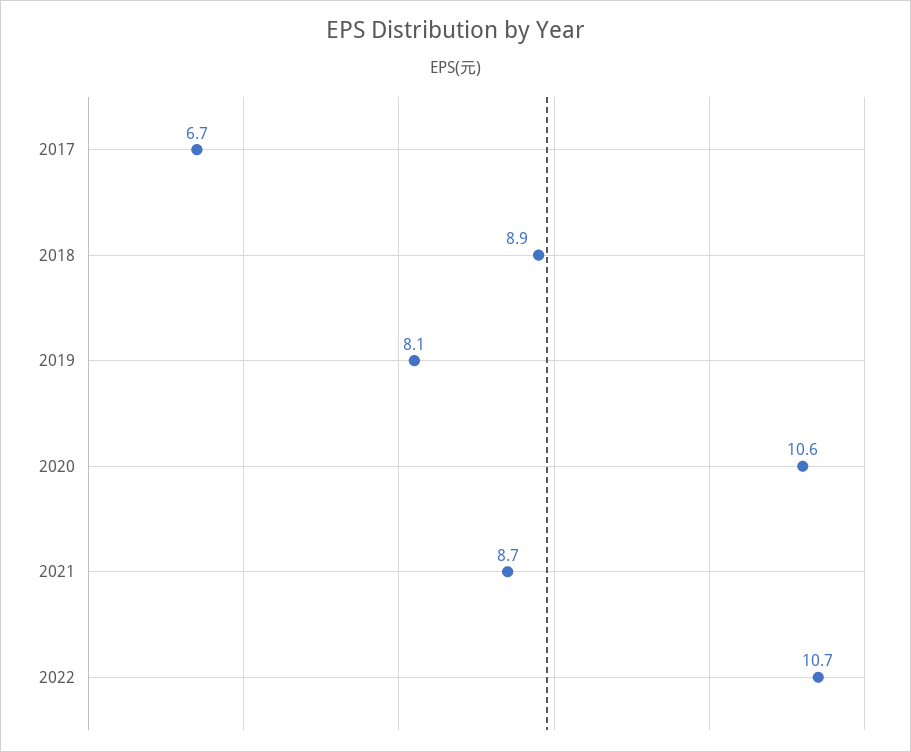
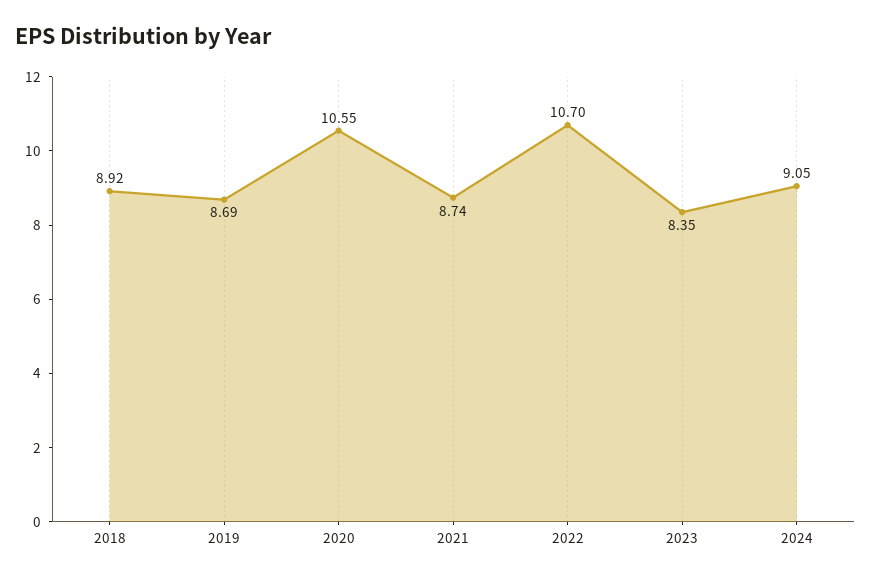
2017: 6.7 -> none
2019: 8.1 -> 8.69
2023: none -> 8.35
2024: none -> 9.05

